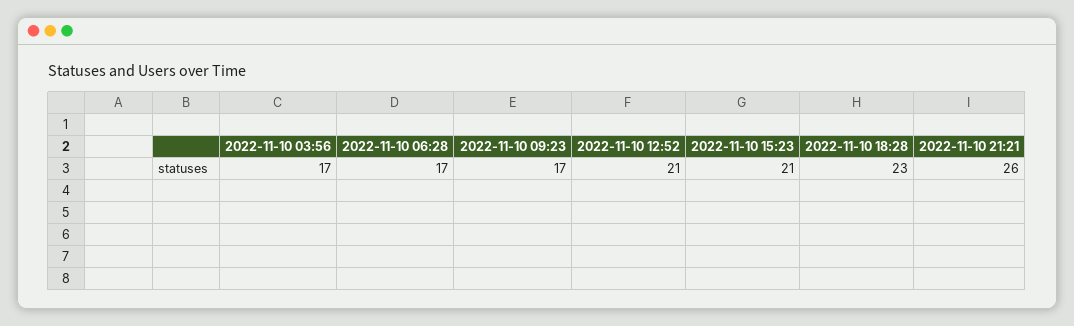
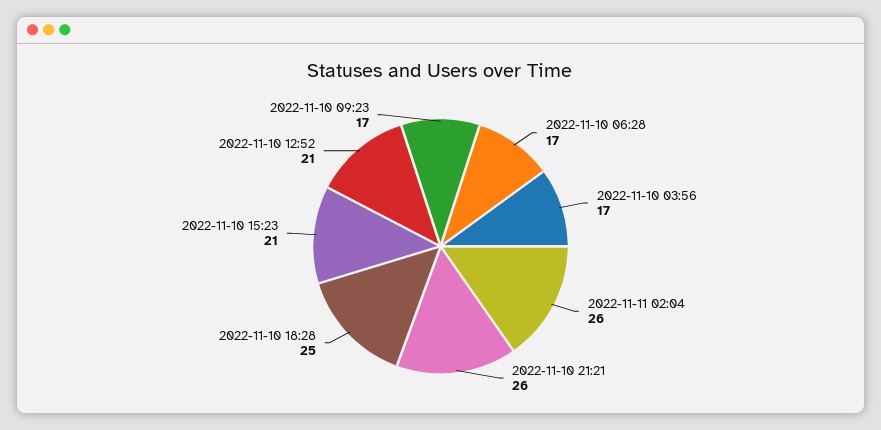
2022-11-10 18:28: 23 -> 25
2022-11-11 02:04: none -> 26

